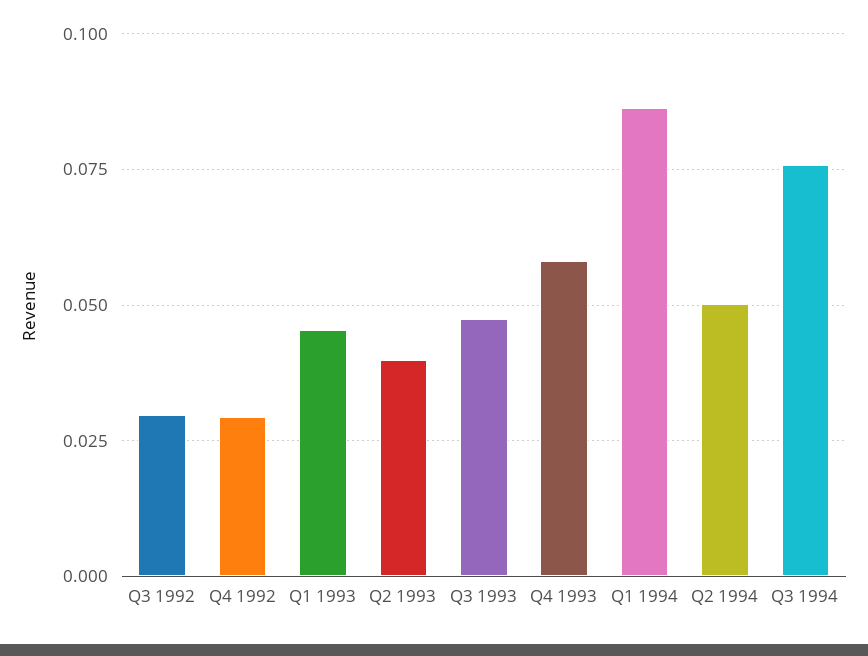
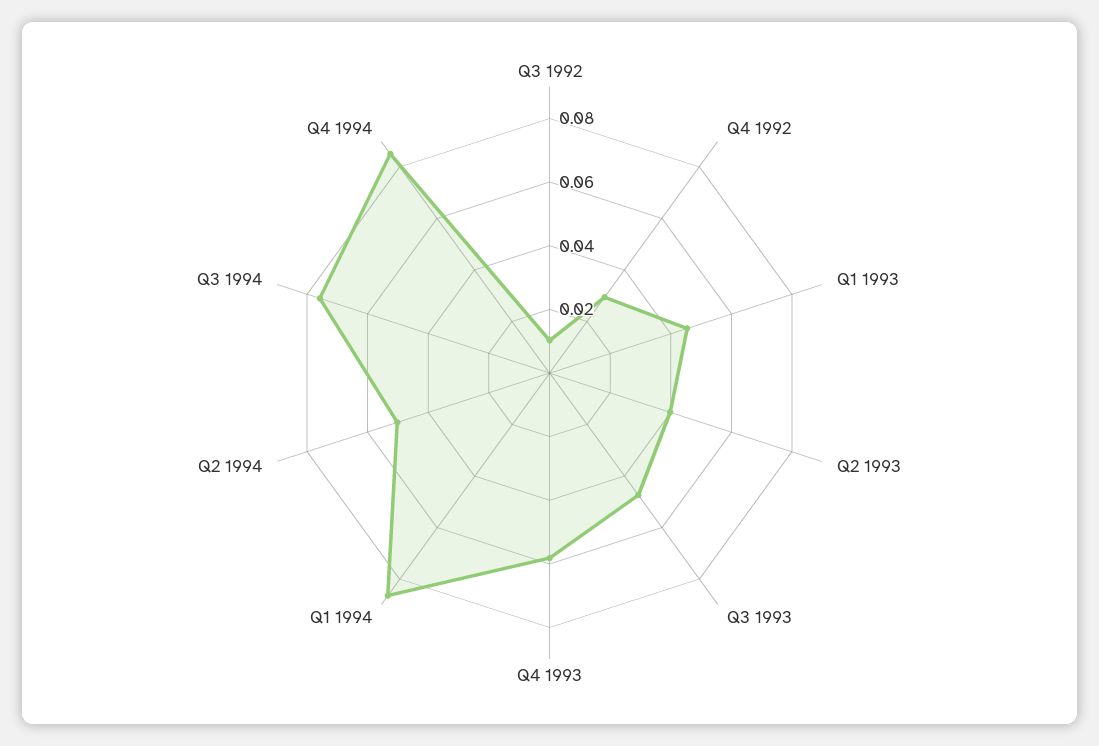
Q3 1992: 0.03 -> 0.01
Q4 1994: none -> 0.085

